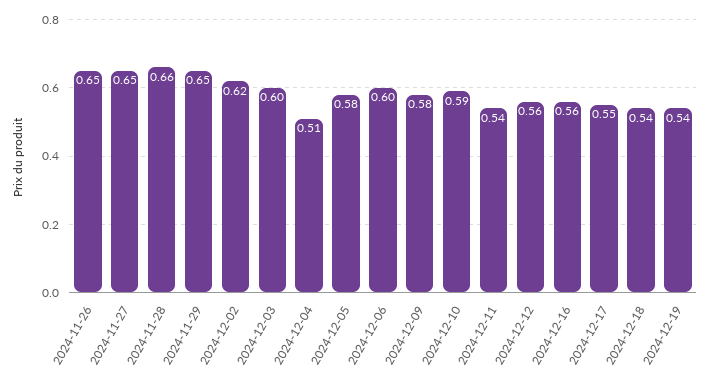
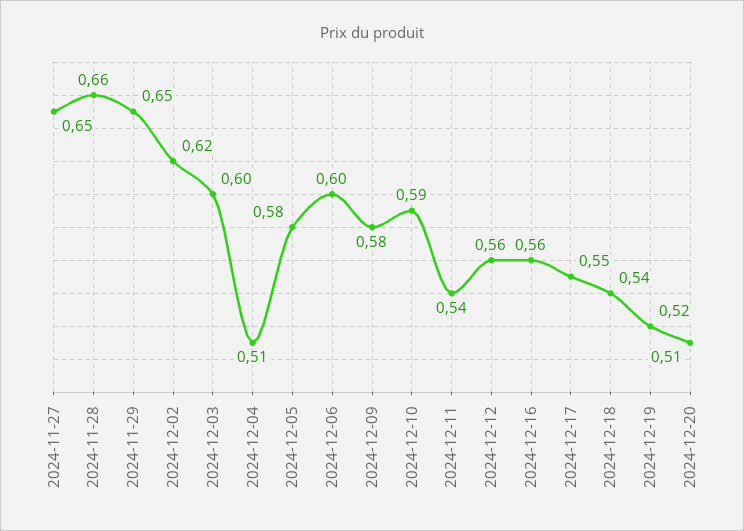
2024-11-26: 0.65 -> none
2024-12-19: 0.54 -> 0.52
2024-12-20: none -> 0.51

